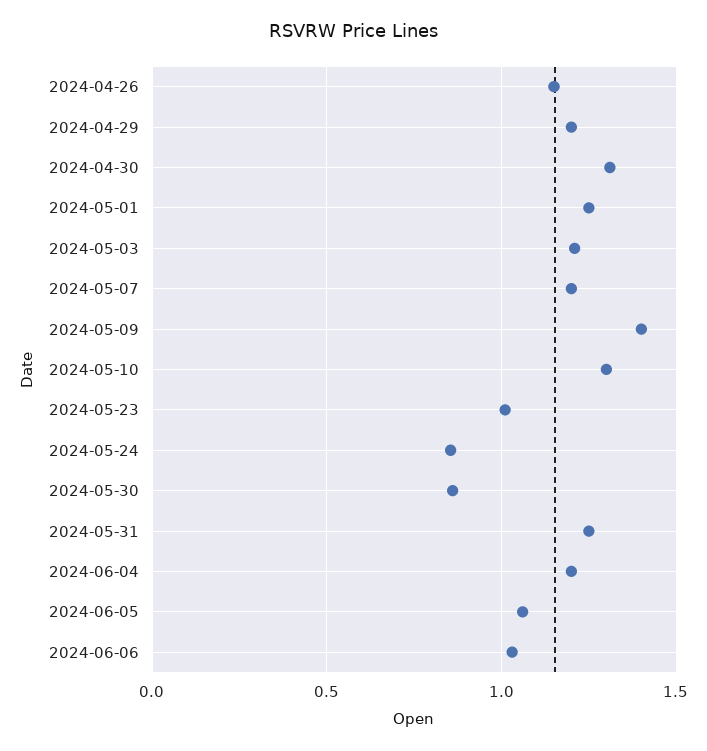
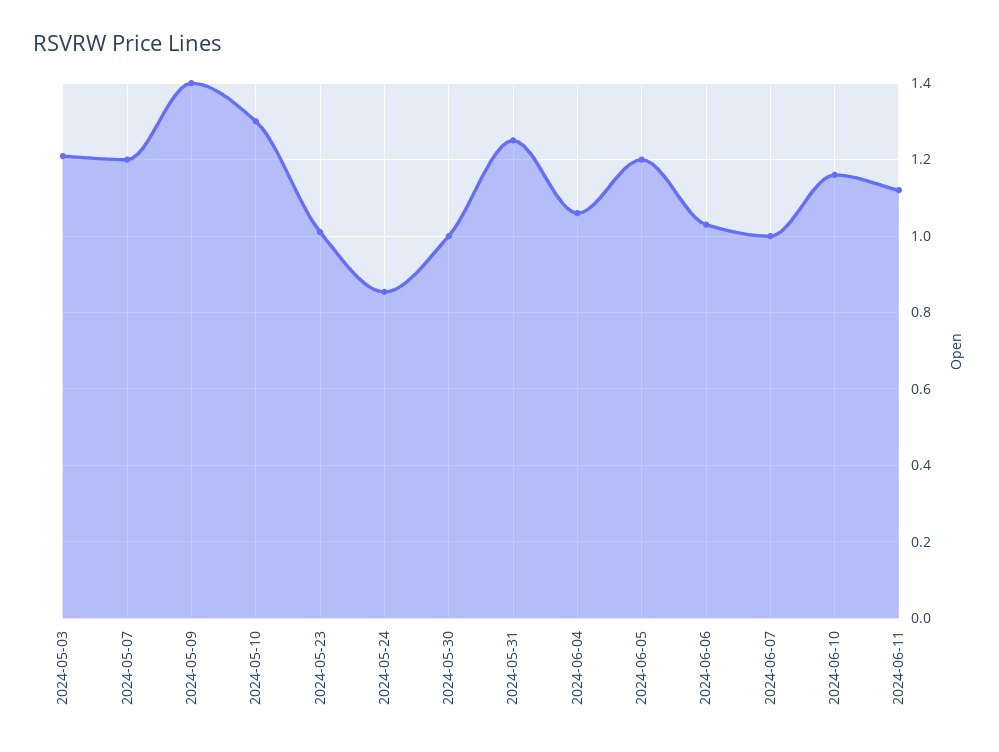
2024-04-26: 1.15 -> none
2024-04-29: 1.2 -> none
2024-04-30: 1.3 -> none
2024-05-01: 1.25 -> none
2024-05-30: 0.85 -> 1
2024-06-04: 1.2 -> 1.06
2024-06-05: 1.05 -> 1.2
2024-06-07: none -> 1
2024-06-10: none -> 1.16
2024-06-11: none -> 1.12

